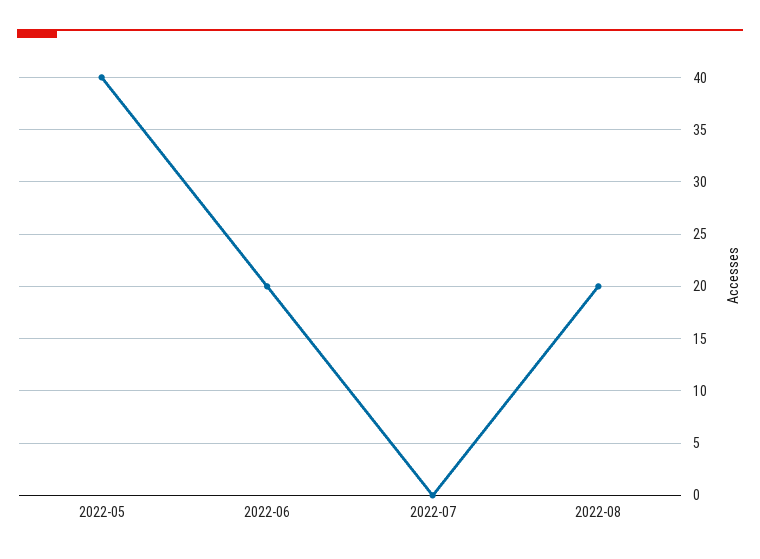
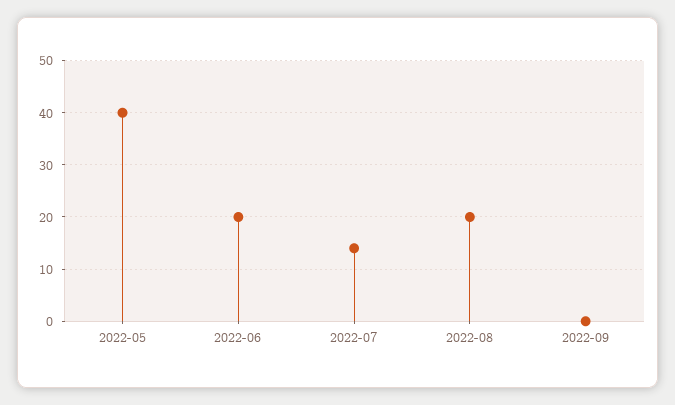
2022-07: 0 -> 15
2022-09: none -> 0

